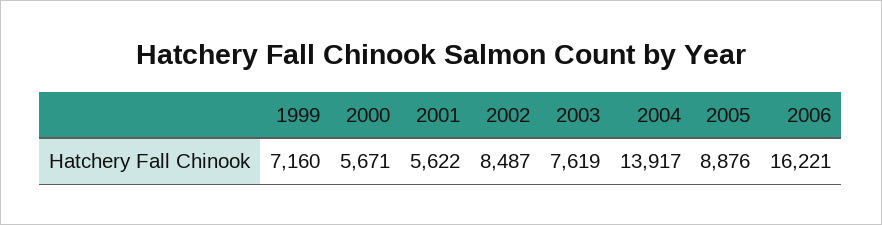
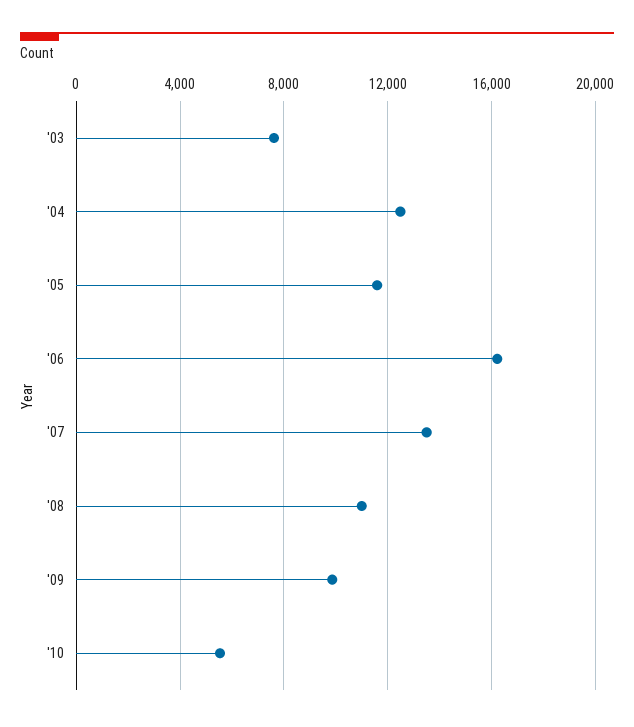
1999: 7160 -> none
2000: 5671 -> none
2001: 5622 -> none
2002: 8487 -> none
2004: 13917 -> 12500
2005: 8876 -> 11500
'07: none -> 13500
'08: none -> 11000
'09: none -> 10000
'10: none -> 5500

